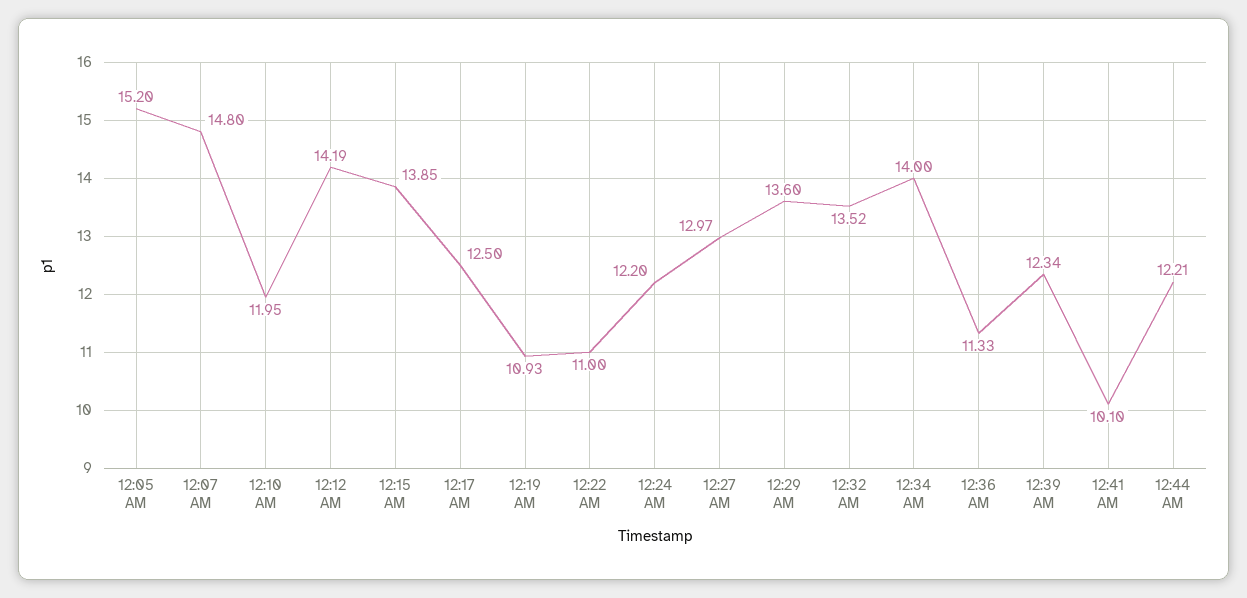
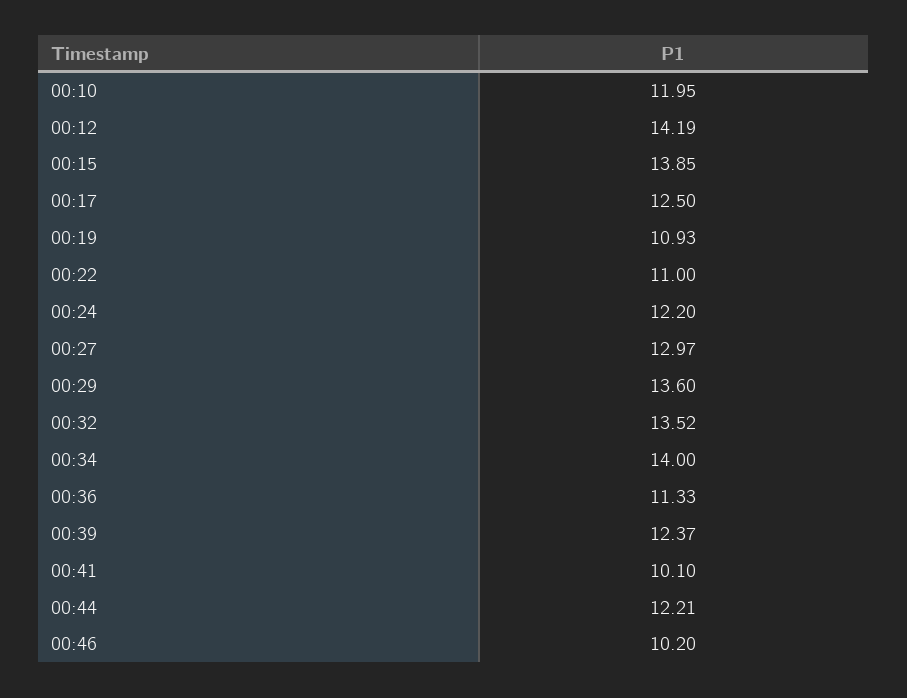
12:05 AM: 15.2 -> none
12:07 AM: 14.8 -> none
12:39 AM: 12.34 -> 12.37
00:46: none -> 10.2

